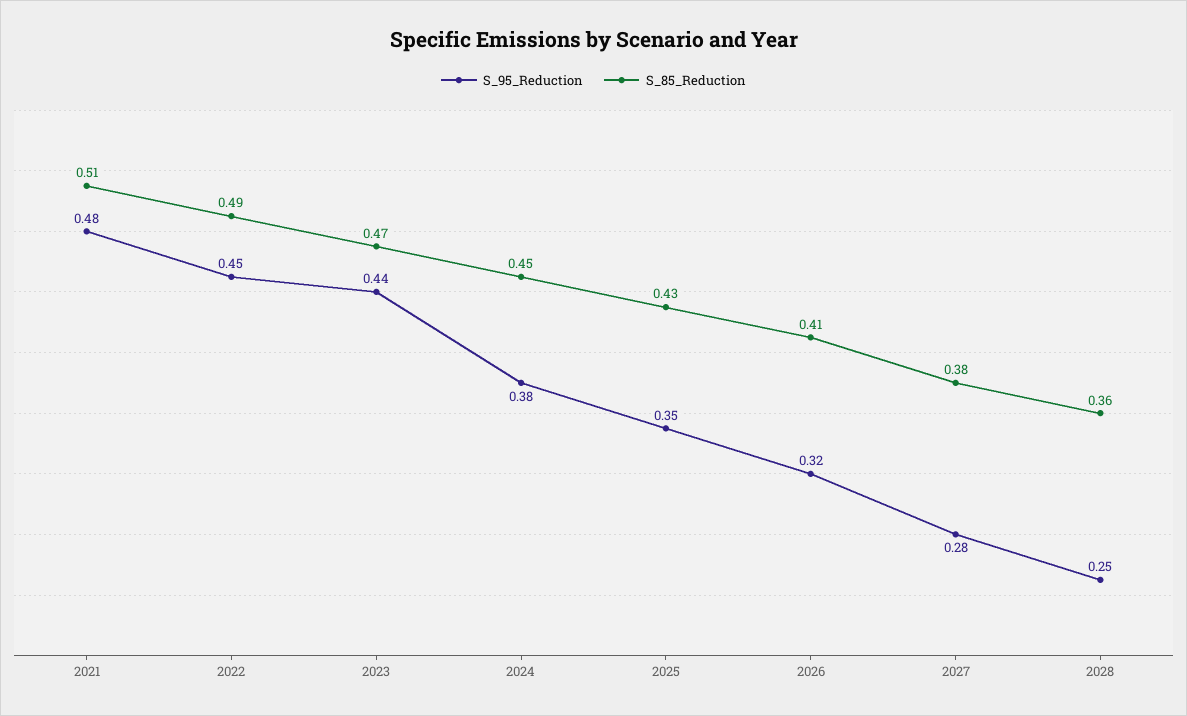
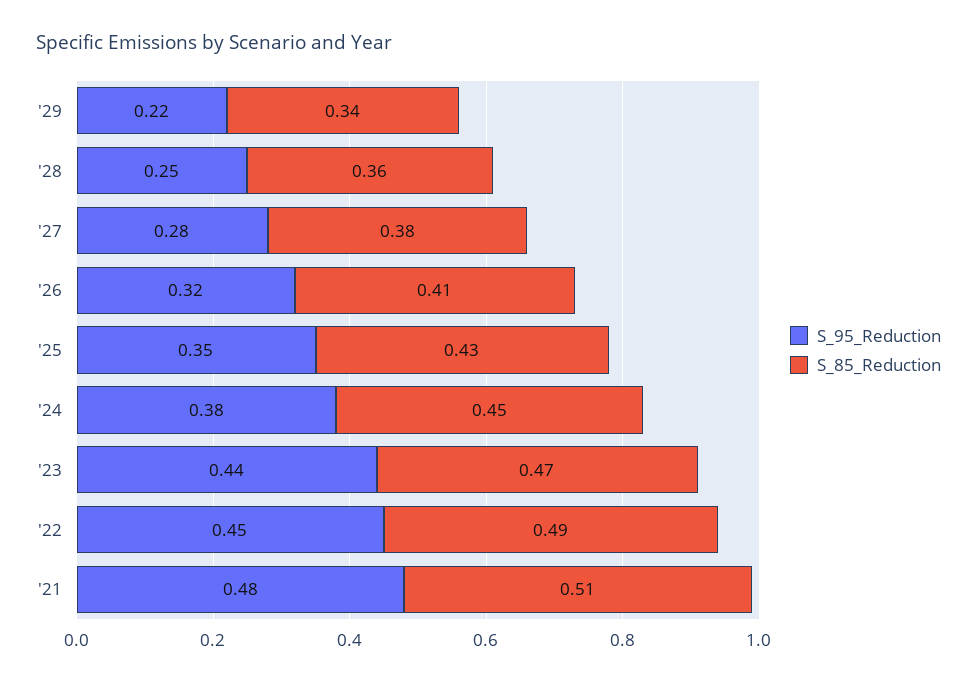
S_95_Reduction, '29: none -> 0.22
S_85_Reduction, '29: none -> 0.34

